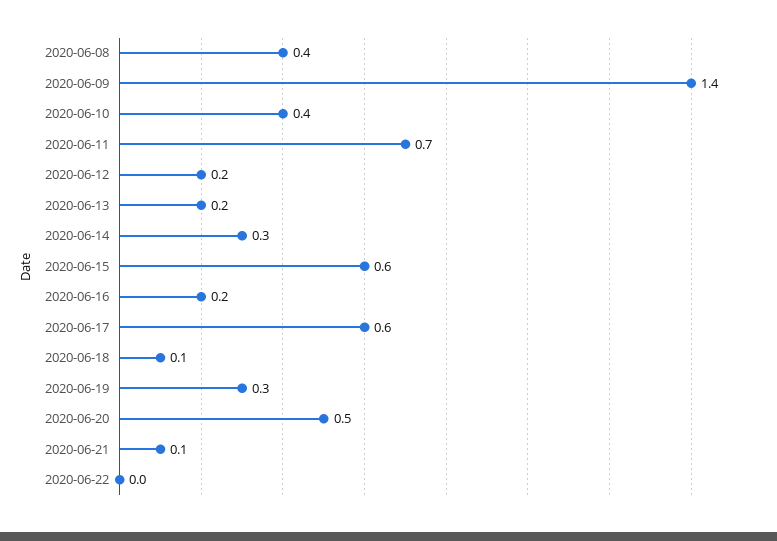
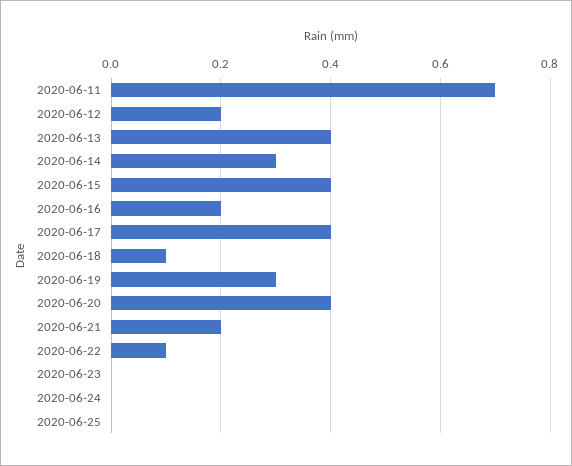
2020-06-08: 0.4 -> none
2020-06-09: 1.4 -> none
2020-06-10: 0.4 -> none
2020-06-13: 0.2 -> 0.4
2020-06-15: 0.6 -> 0.4
2020-06-17: 0.6 -> 0.4
2020-06-20: 0.5 -> 0.4
2020-06-21: 0.1 -> 0.2
2020-06-22: 0 -> 0.1
2020-06-23: none -> 0
2020-06-24: none -> 0
2020-06-25: none -> 0

